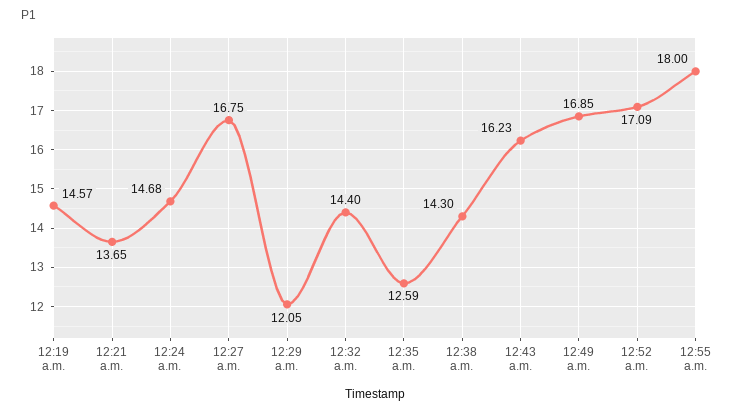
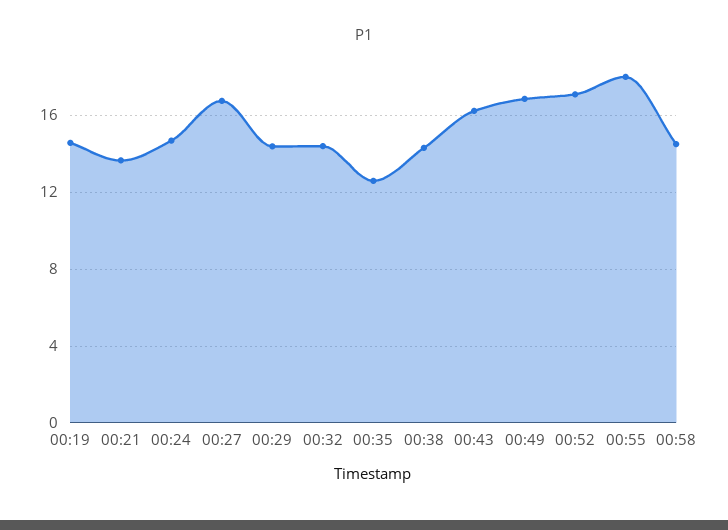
12:29 a.m.: 12.05 -> 14.5
00:58: none -> 14.5

